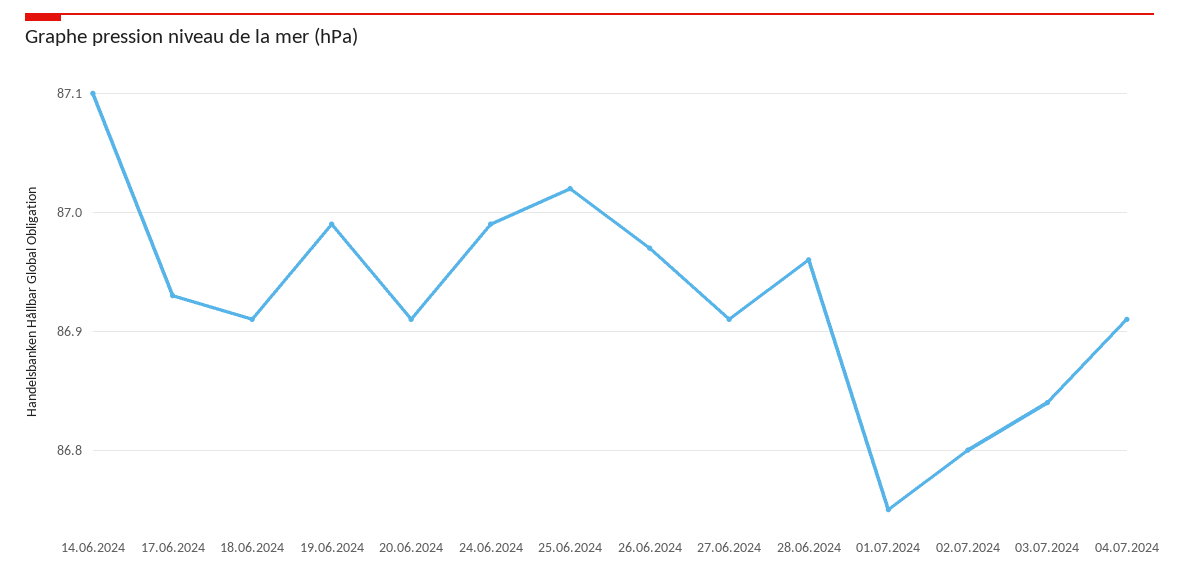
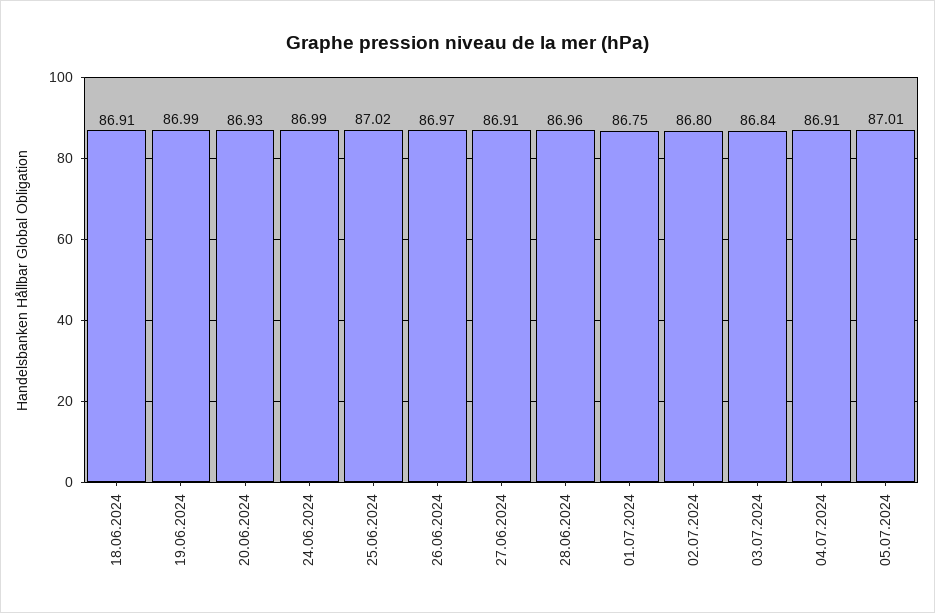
14.06.2024: 87.1 -> none
17.06.2024: 86.93 -> none
20.06.2024: 86.91 -> 86.93
05.07.2024: none -> 87.01

